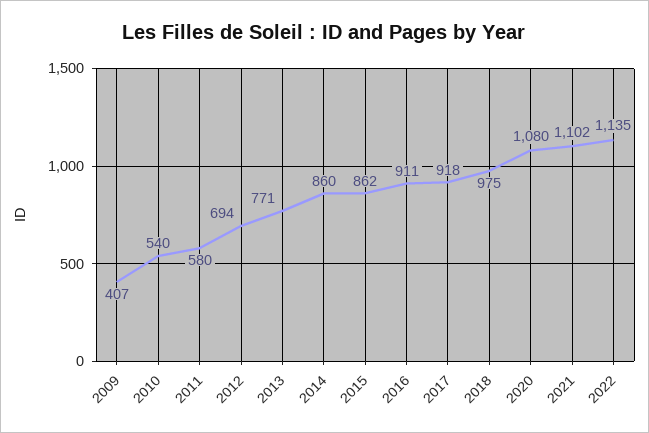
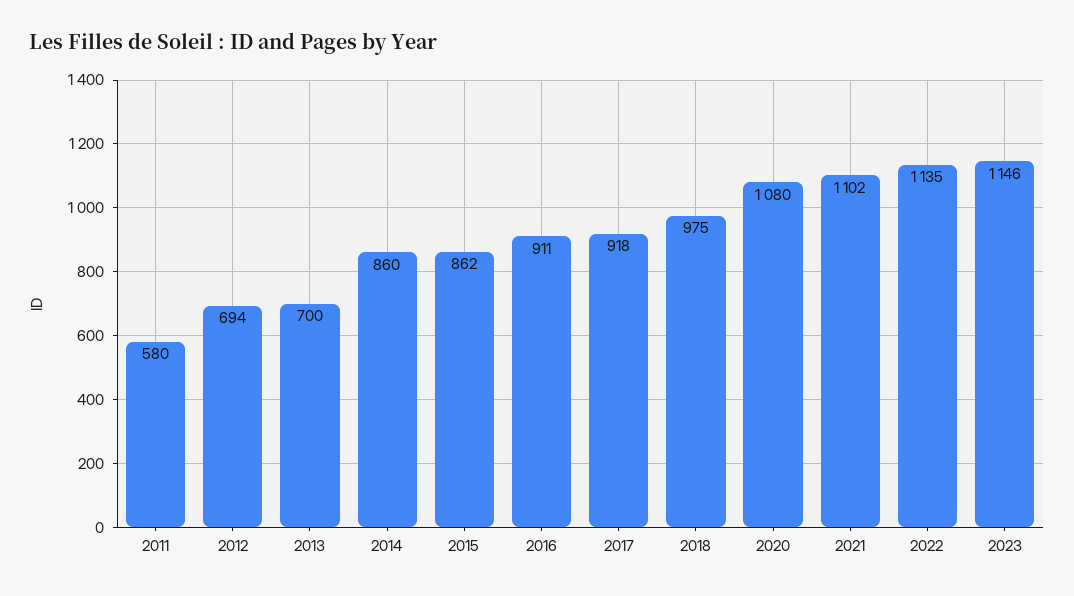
2009: 407 -> none
2010: 540 -> none
2013: 771 -> 700
2023: none -> 1146

